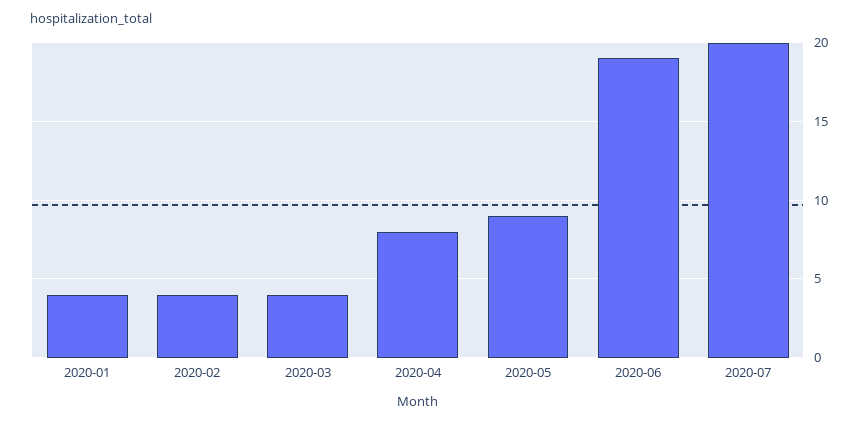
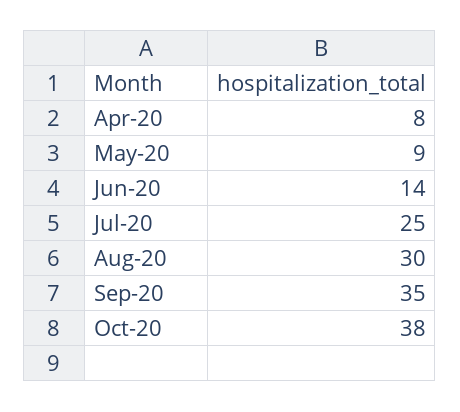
2020-01: 4 -> none
2020-02: 4 -> none
2020-03: 4 -> none
2020-06: 19 -> 14
2020-07: 20 -> 25
Aug-20: none -> 30
Sep-20: none -> 35
Oct-20: none -> 38

